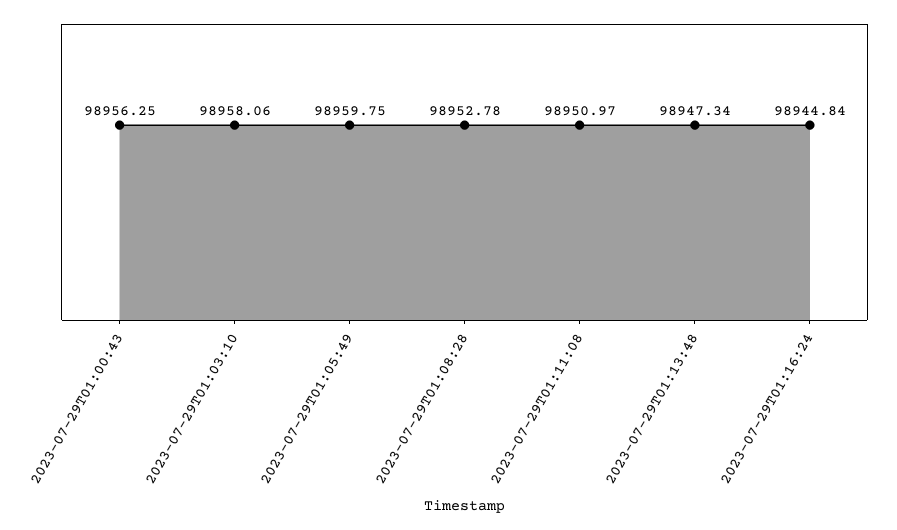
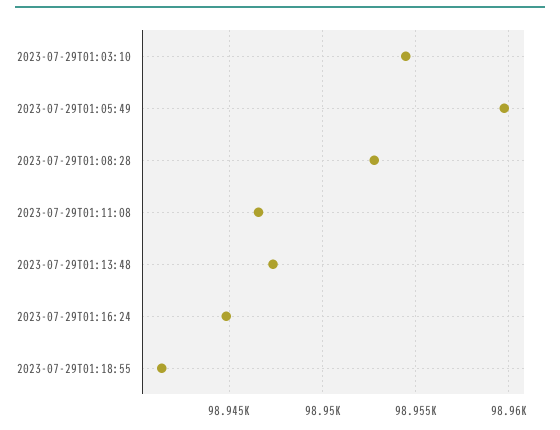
2023-07-29T01:00:43: 98956.25 -> none
2023-07-29T01:03:10: 98958.06 -> 98954.5
2023-07-29T01:11:08: 98950.97 -> 98946.5
2023-07-29T01:18:55: none -> 98941.5

